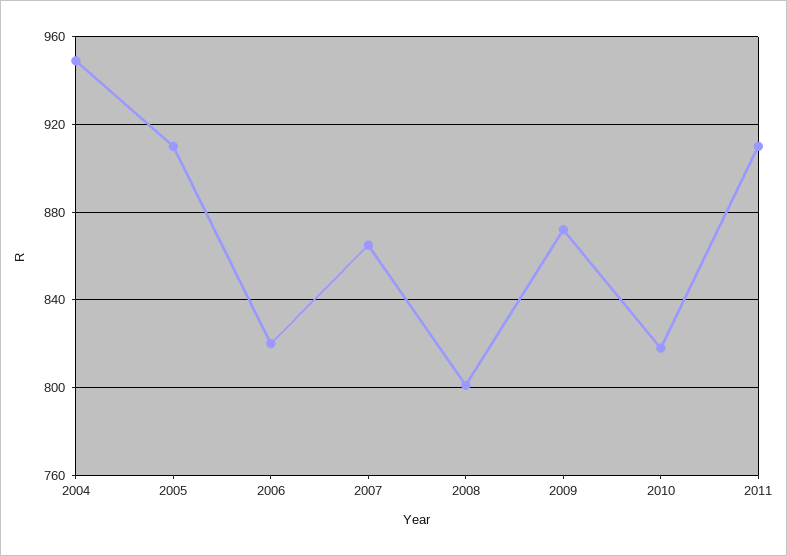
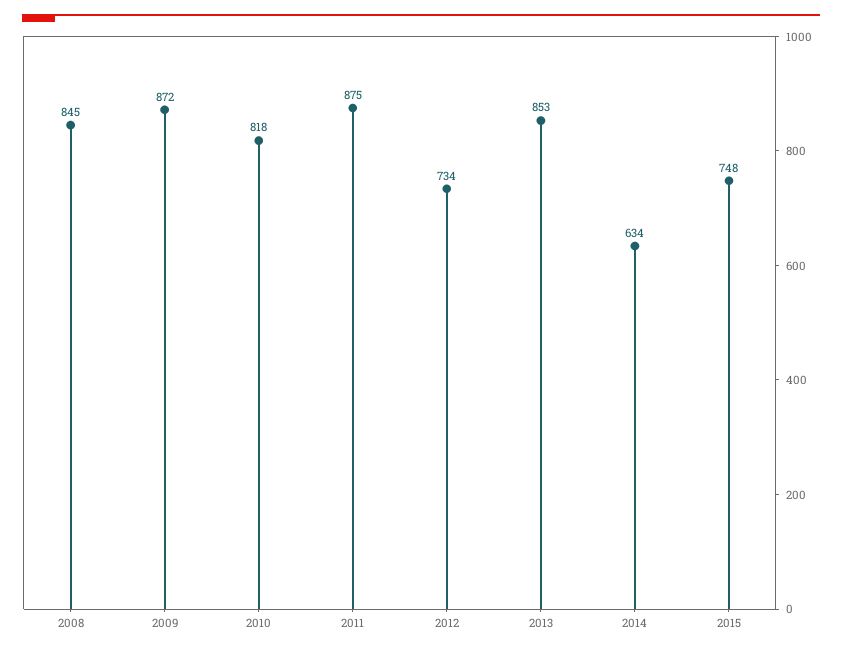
2004: 950 -> none
2005: 910 -> none
2006: 820 -> none
2007: 865 -> none
2008: 800 -> 845
2011: 910 -> 875
2012: none -> 734
2013: none -> 853
2014: none -> 634
2015: none -> 748

